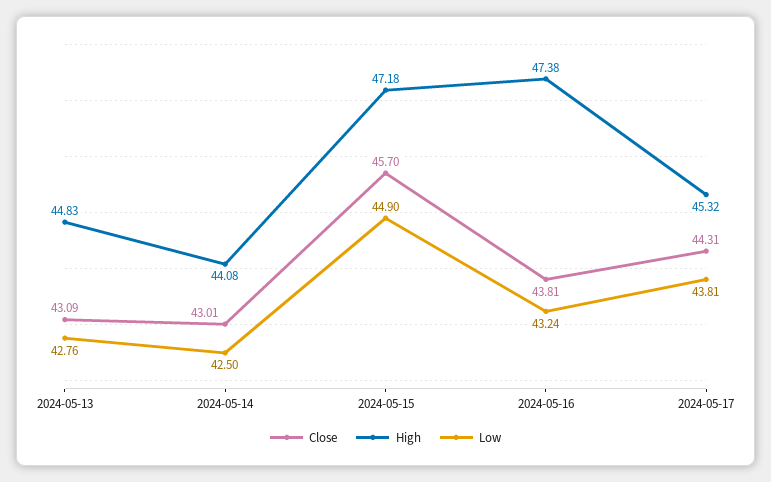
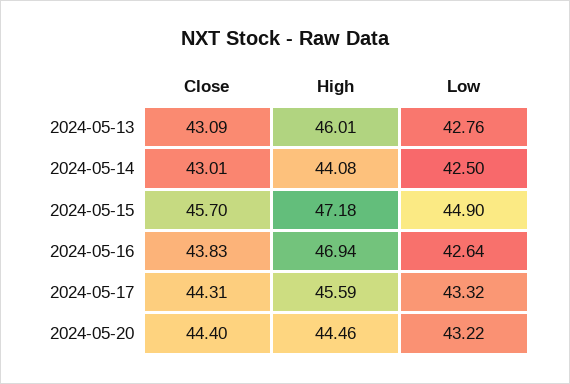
High, 2024-05-13: 44.83 -> 46.01
Close, 2024-05-16: 43.81 -> 43.83
High, 2024-05-16: 47.38 -> 46.94
Low, 2024-05-16: 43.24 -> 42.64
High, 2024-05-17: 45.32 -> 45.59
Low, 2024-05-17: 43.81 -> 43.32
Close, 2024-05-20: none -> 44.4
High, 2024-05-20: none -> 44.46
Low, 2024-05-20: none -> 43.22

